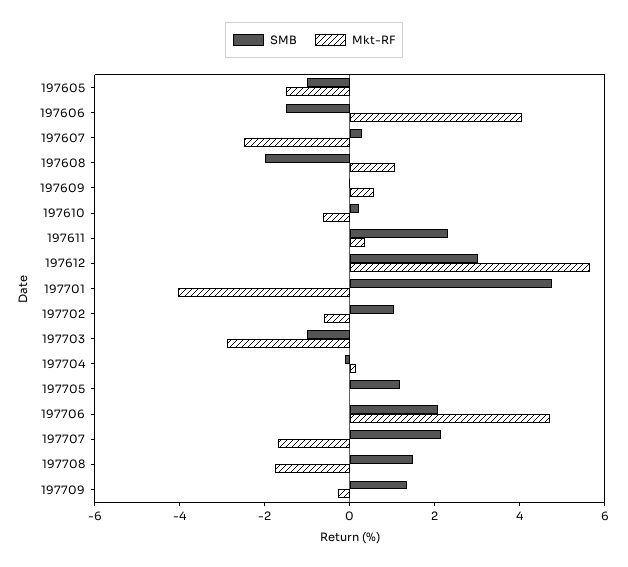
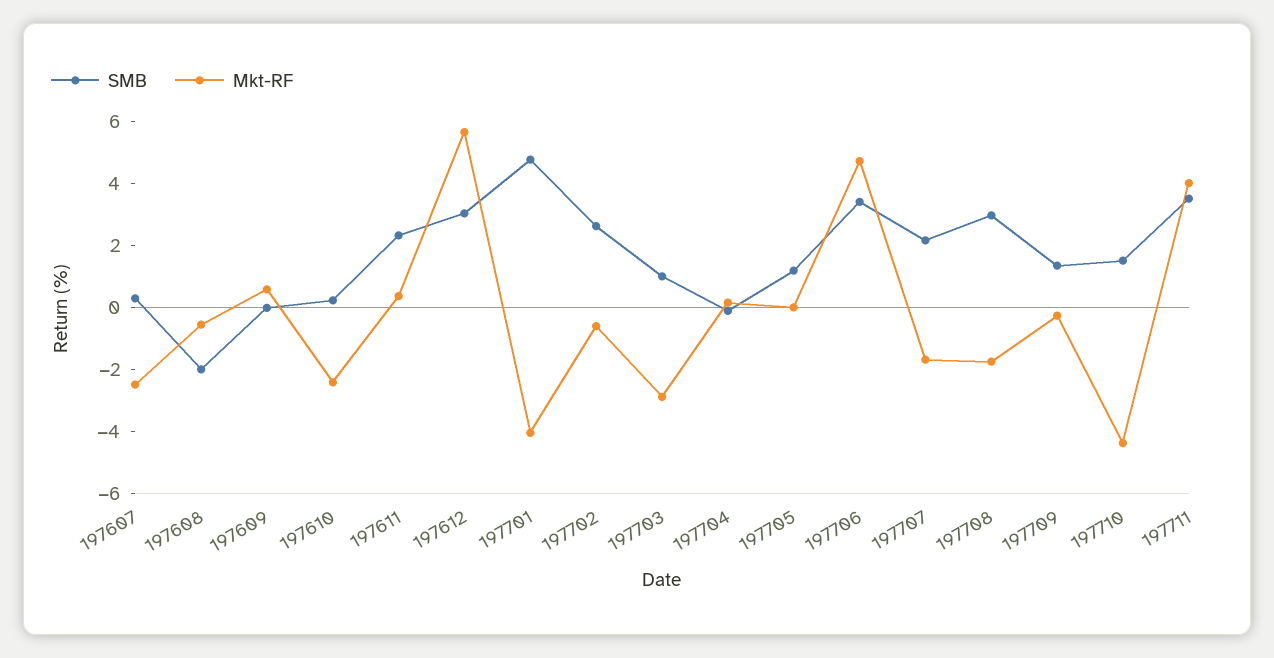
SMB, 197605: -1 -> none
Mkt-RF, 197605: -1.5 -> none
SMB, 197606: -1.5 -> none
Mkt-RF, 197606: 4 -> none
Mkt-RF, 197608: 1 -> -0.5
Mkt-RF, 197610: -0.5 -> -2.5
SMB, 197702: 1 -> 2.5
SMB, 197703: -1 -> 1
SMB, 197706: 2 -> 3.5
SMB, 197708: 1.5 -> 3
SMB, 197710: none -> 1.5
Mkt-RF, 197710: none -> -4.5
SMB, 197711: none -> 3.5
Mkt-RF, 197711: none -> 4

